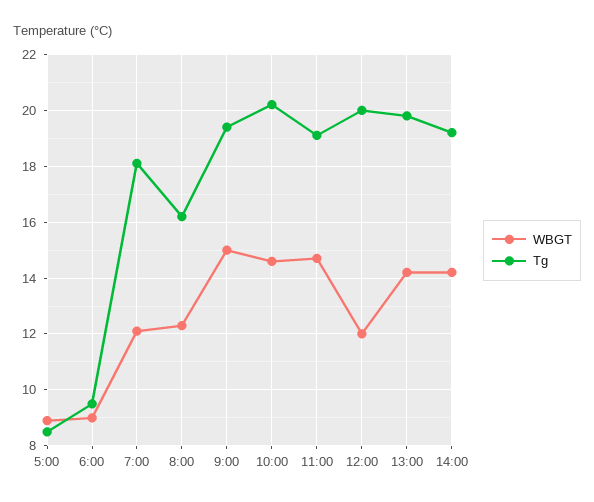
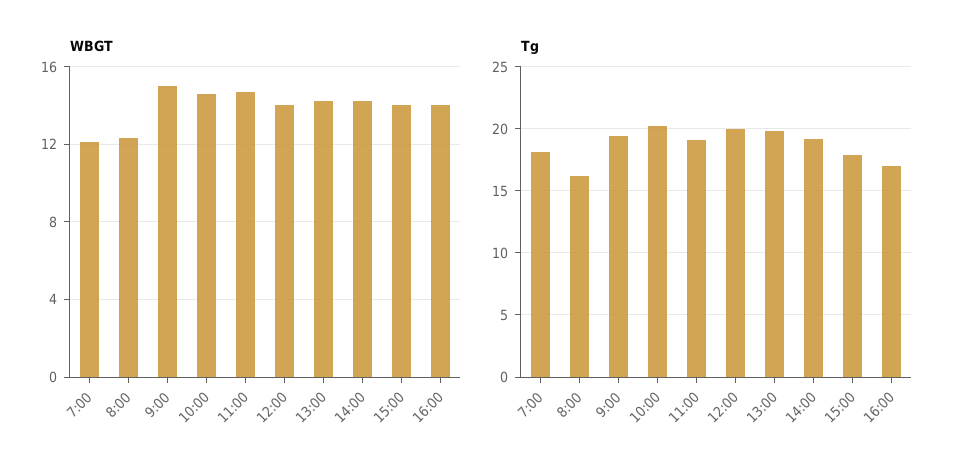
WBGT, 5:00: 9 -> none
Tg, 5:00: 8.5 -> none
WBGT, 6:00: 9 -> none
Tg, 6:00: 9.5 -> none
WBGT, 12:00: 12 -> 14
WBGT, 15:00: none -> 14
WBGT, 16:00: none -> 14
Tg, 15:00: none -> 18
Tg, 16:00: none -> 17

